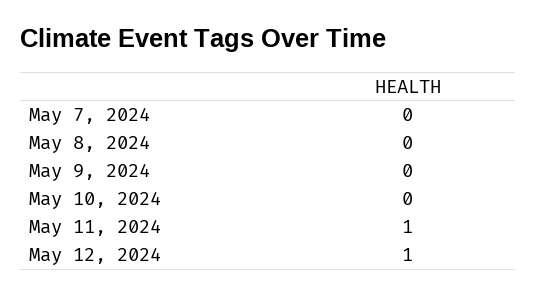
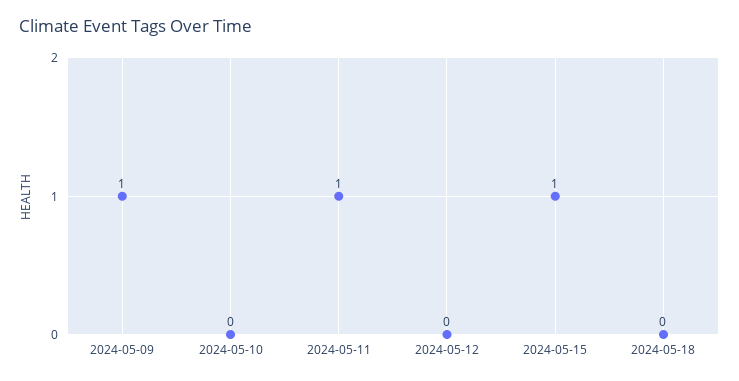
May 7, 2024: 0 -> none
May 8, 2024: 0 -> none
May 9, 2024: 0 -> 1
May 12, 2024: 1 -> 0
2024-05-15: none -> 1
2024-05-18: none -> 0

